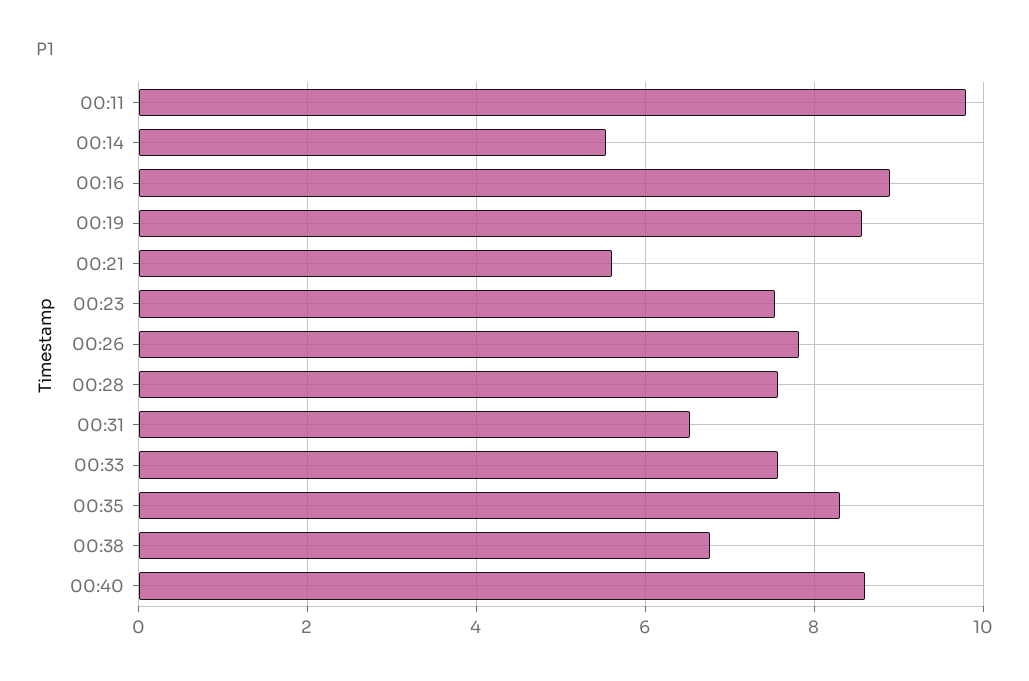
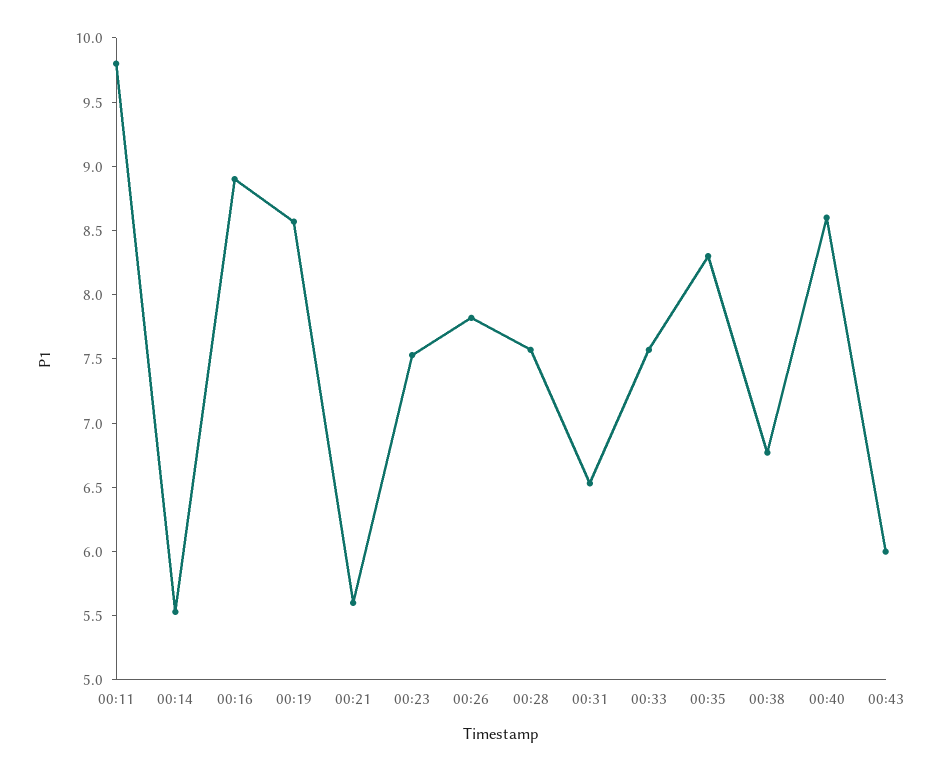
00:43: none -> 6

